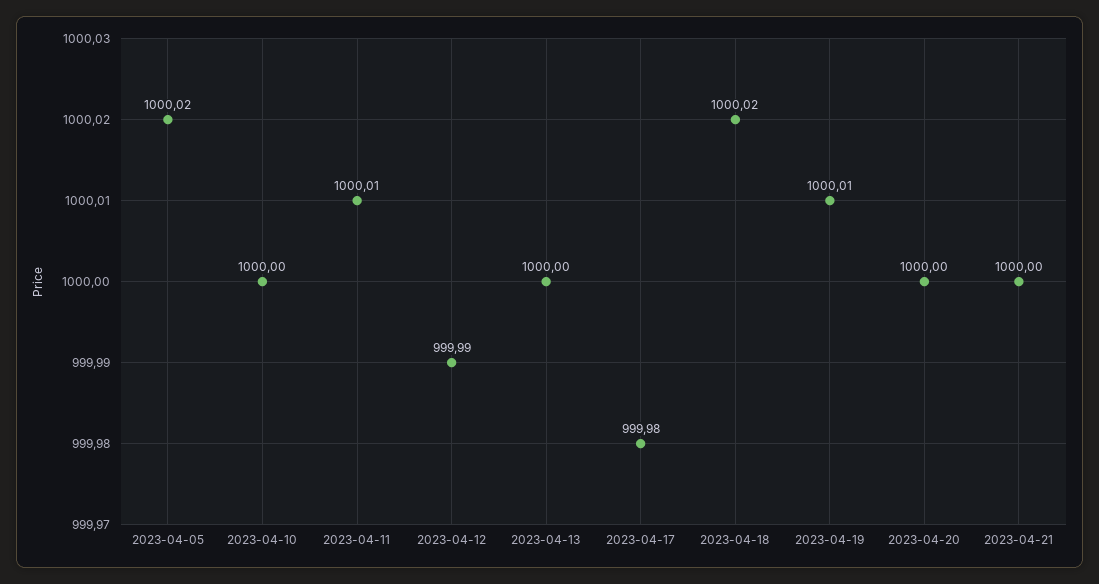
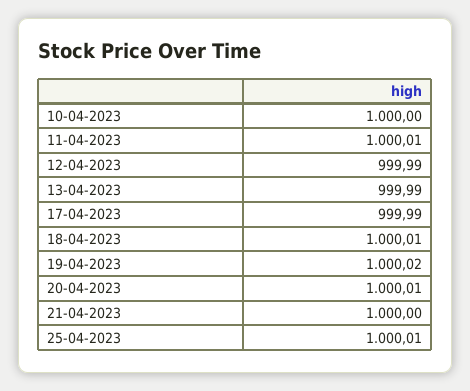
2023-04-05: 1000.02 -> none
2023-04-13: 1000 -> 999.99
2023-04-17: 999.98 -> 999.99
2023-04-18: 1000.02 -> 1000.01
2023-04-19: 1000.01 -> 1000.02
2023-04-20: 1000 -> 1000.01
25-04-2023: none -> 1000.01

